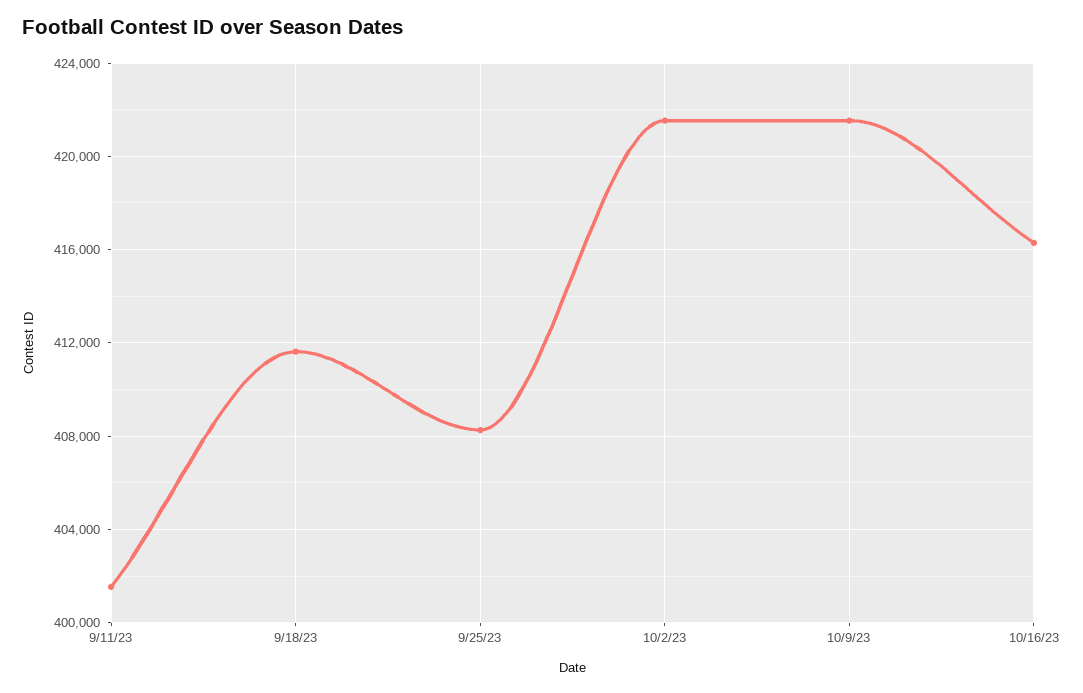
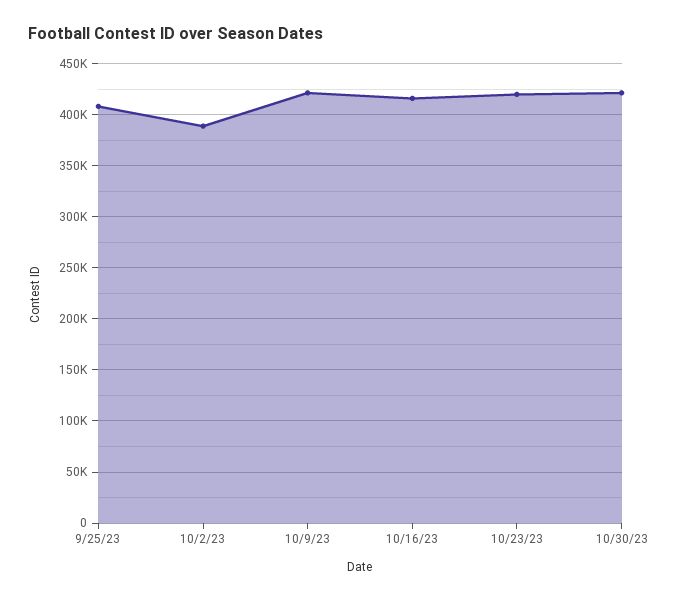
9/11/23: 401500 -> none
9/18/23: 411500 -> none
10/2/23: 421500 -> 390000
10/23/23: none -> 420000
10/30/23: none -> 420000

